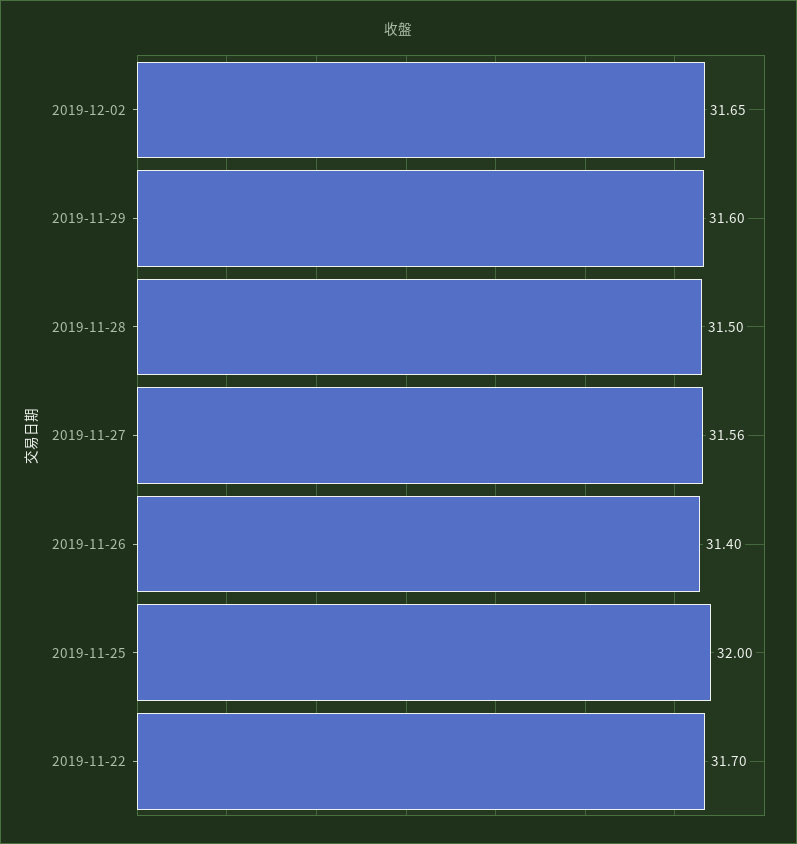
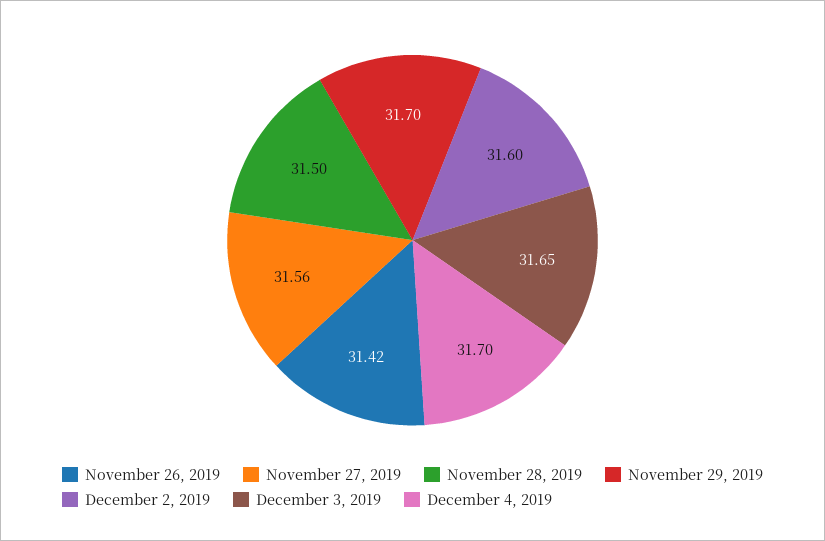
2019-12-02: 31.65 -> 31.6
2019-11-29: 31.6 -> 31.7
2019-11-26: 31.4 -> 31.42
2019-11-25: 32 -> none
2019-11-22: 31.7 -> none
December 3, 2019: none -> 31.65
December 4, 2019: none -> 31.7

